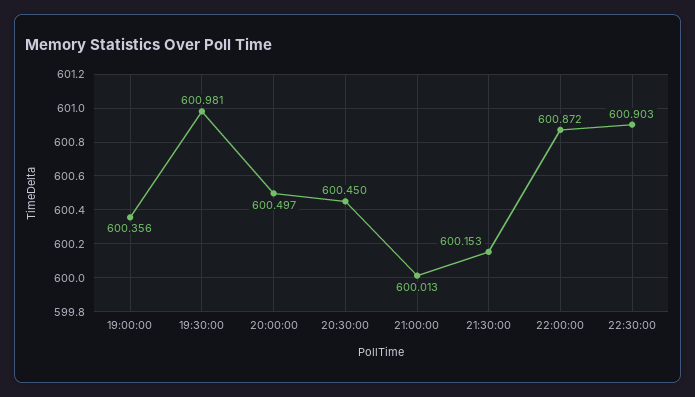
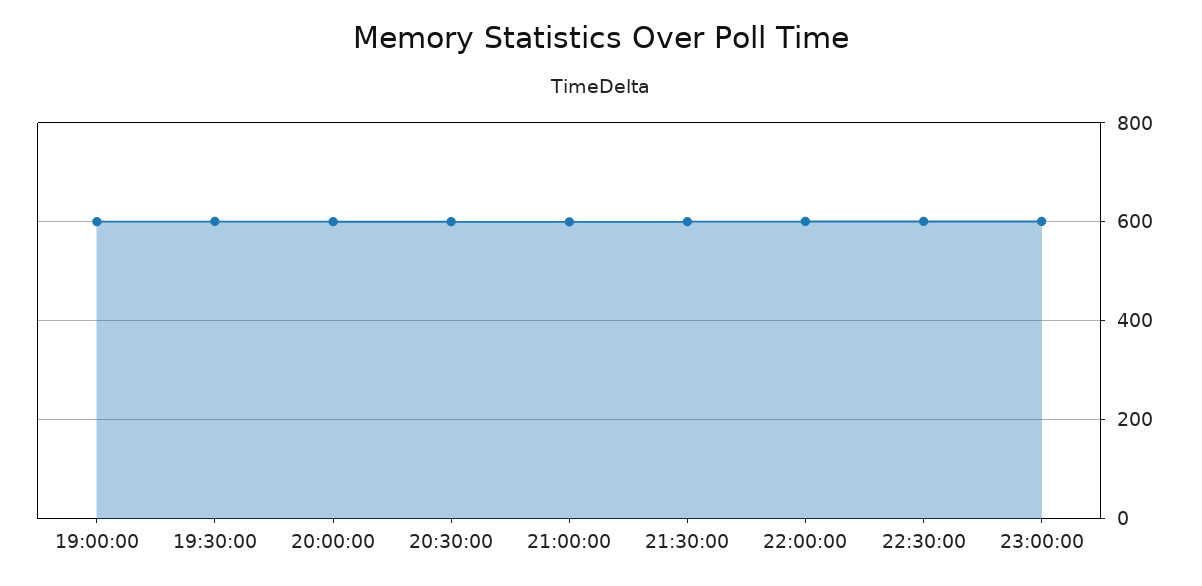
23:00:00: none -> 600

